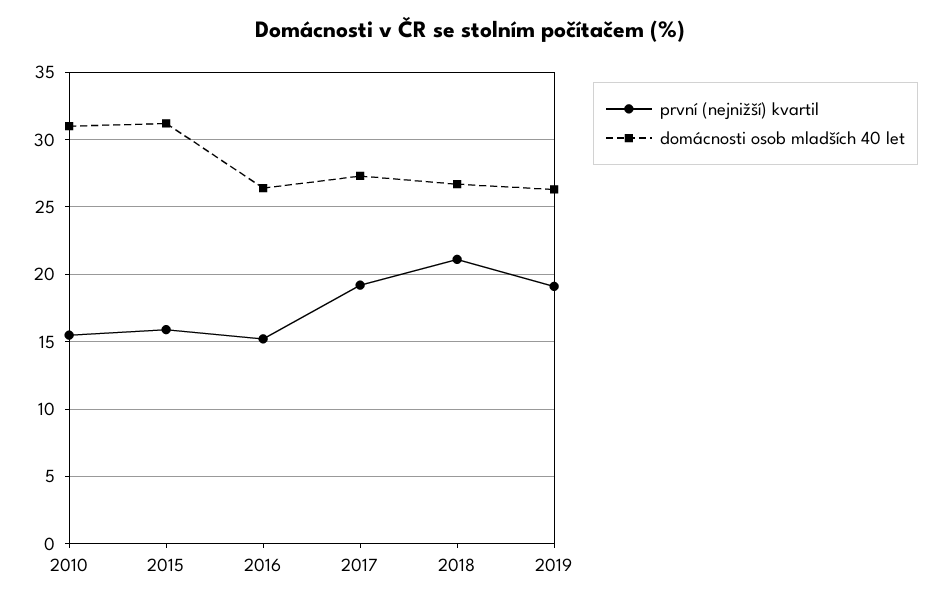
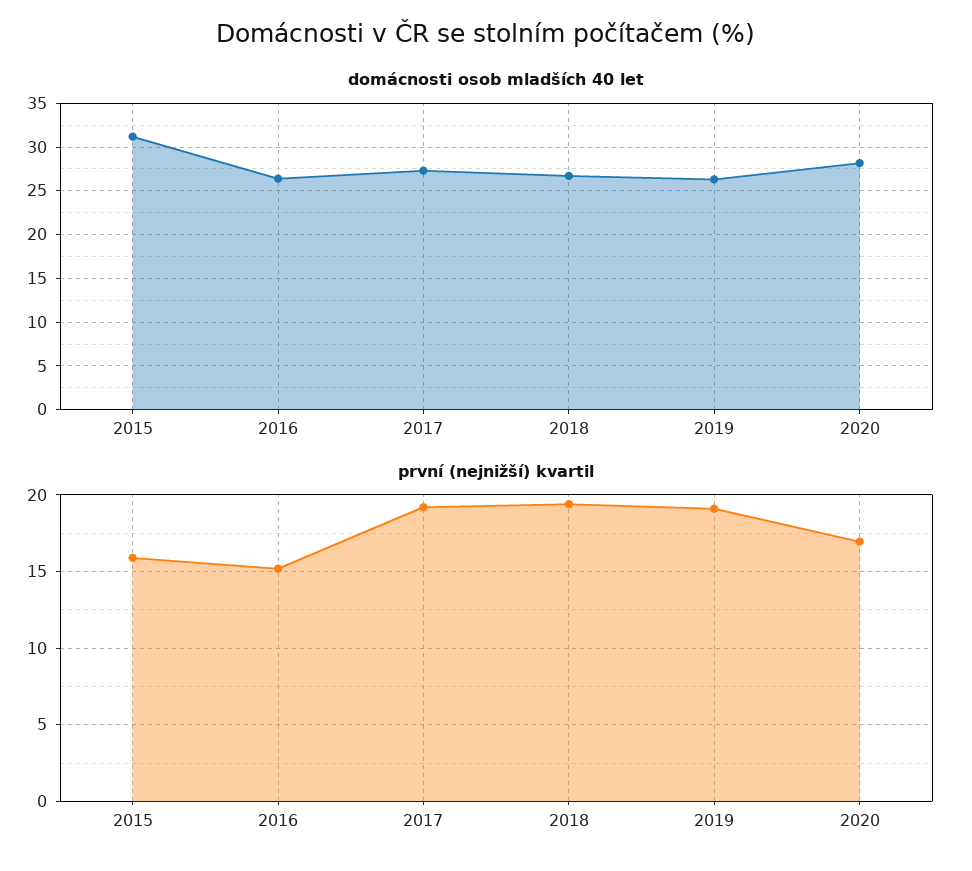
první (nejnižší) kvartil, 2010: 15.5 -> none
domácnosti osob mladších 40 let, 2010: 31 -> none
první (nejnižší) kvartil, 2018: 21 -> 19.5
domácnosti osob mladších 40 let, 2020: none -> 28
první (nejnižší) kvartil, 2020: none -> 17

